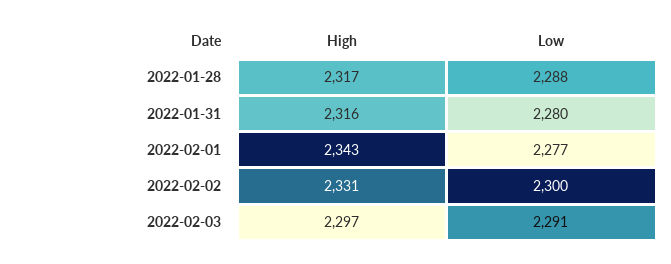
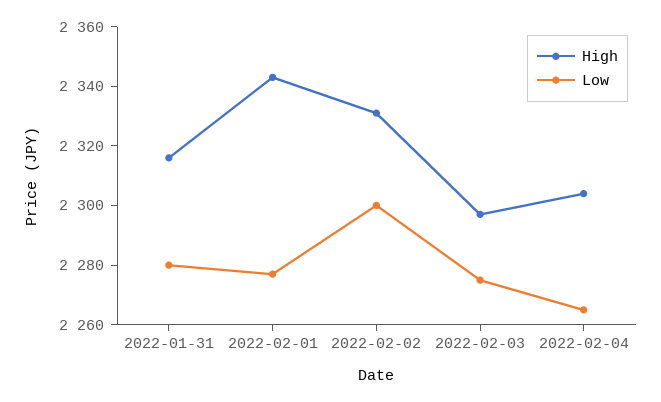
High, 2022-01-28: 2317 -> none
Low, 2022-01-28: 2288 -> none
Low, 2022-02-03: 2291 -> 2275
High, 2022-02-04: none -> 2305
Low, 2022-02-04: none -> 2265

